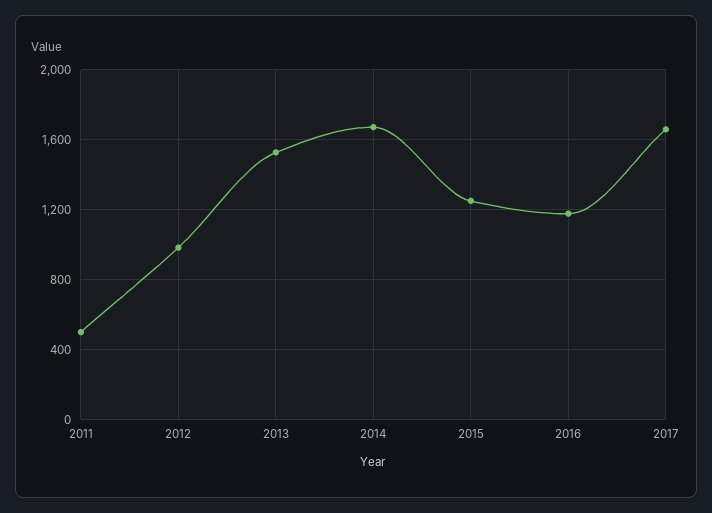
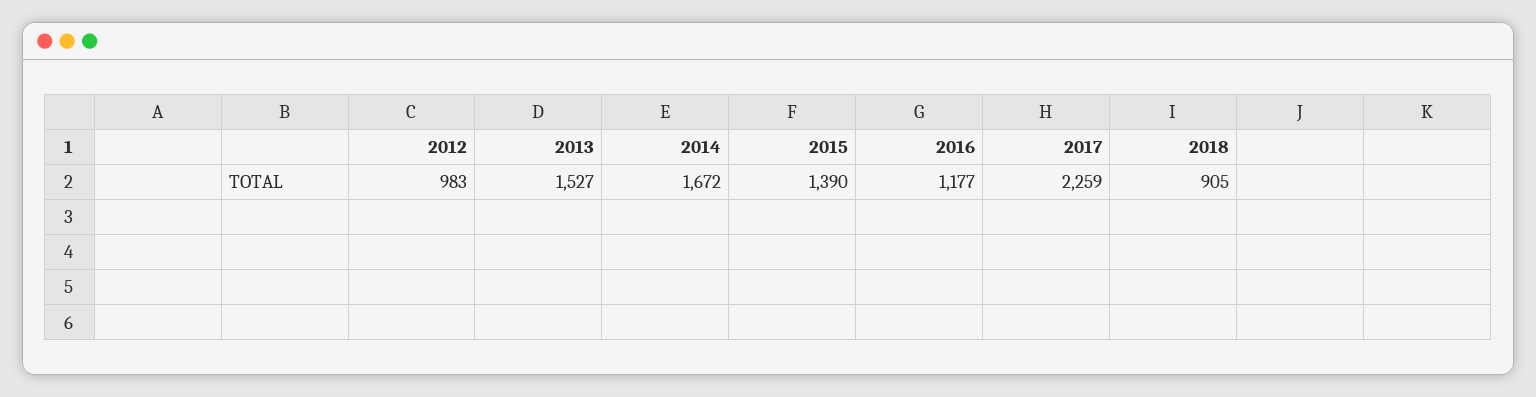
2011: 500 -> none
2015: 1250 -> 1390
2017: 1650 -> 2259
2018: none -> 905

